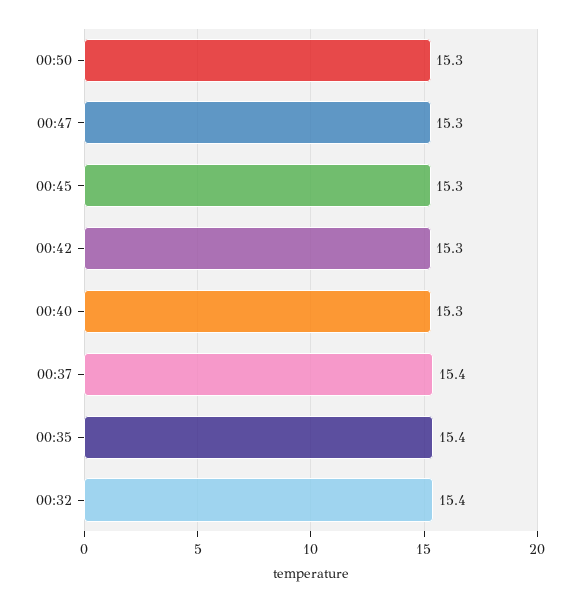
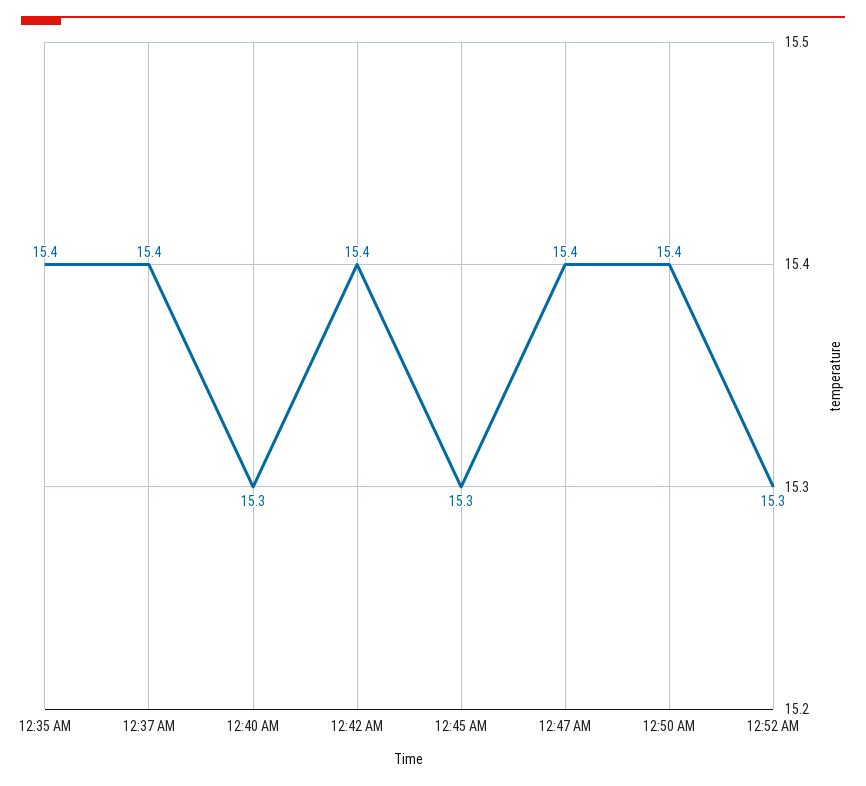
00:50: 15.3 -> 15.4
00:47: 15.3 -> 15.4
00:42: 15.3 -> 15.4
00:32: 15.4 -> none
12:52 AM: none -> 15.3

